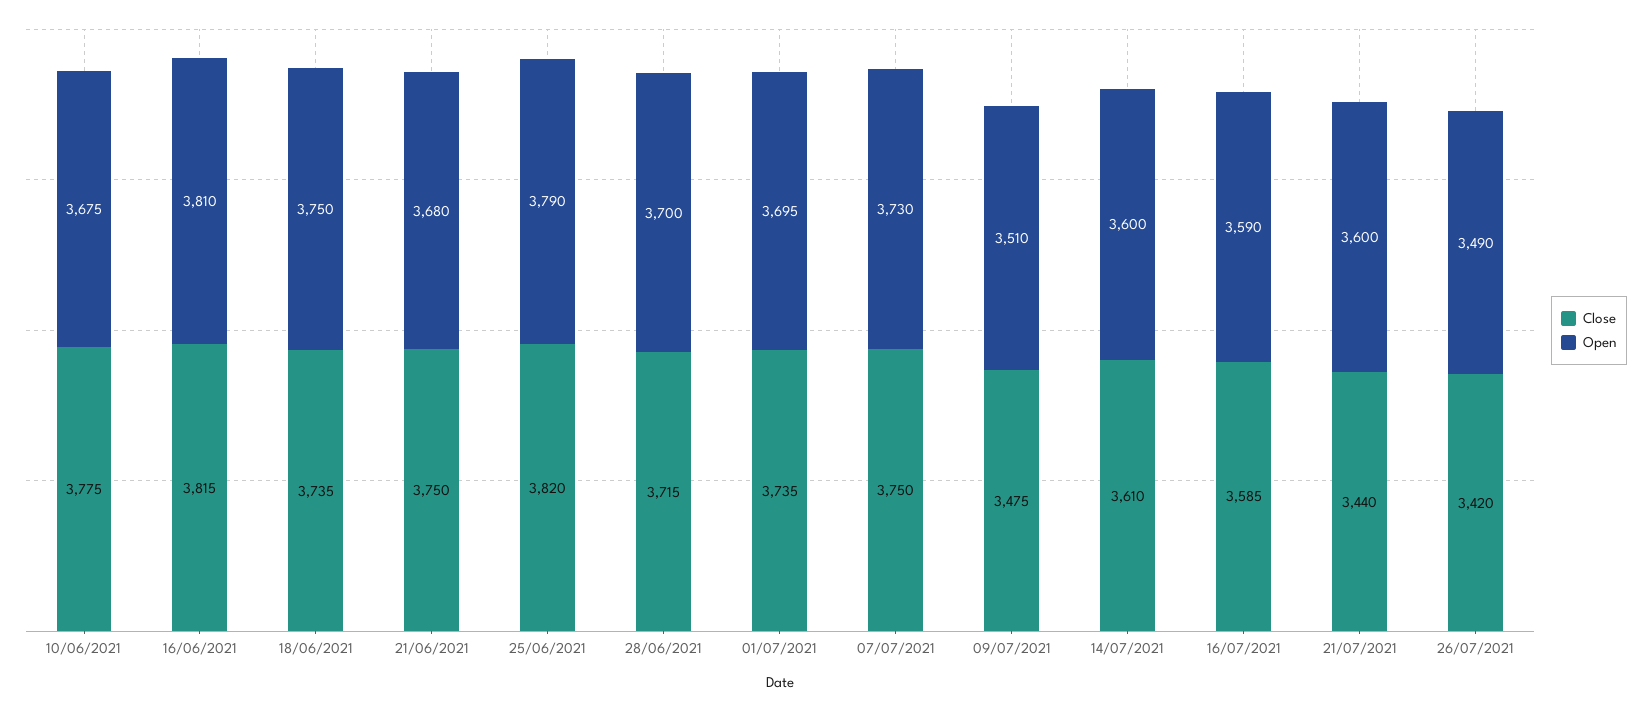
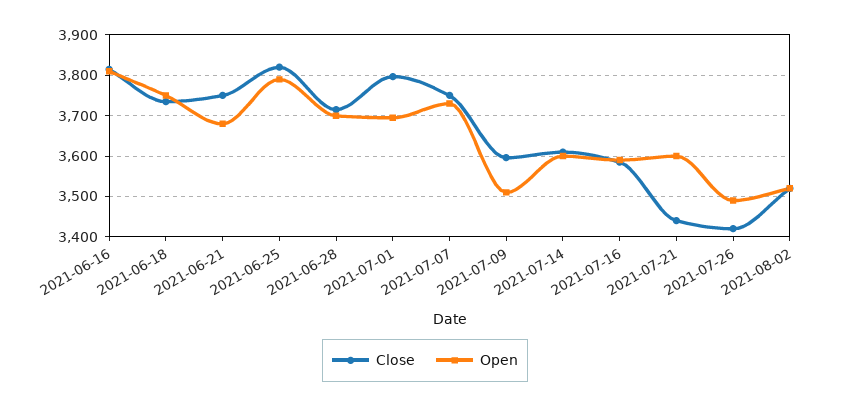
Close, 10/06/2021: 3775 -> none
Open, 10/06/2021: 3675 -> none
Close, 01/07/2021: 3735 -> 3800
Close, 09/07/2021: 3475 -> 3600
Close, 2021-08-02: none -> 3520
Open, 2021-08-02: none -> 3520

